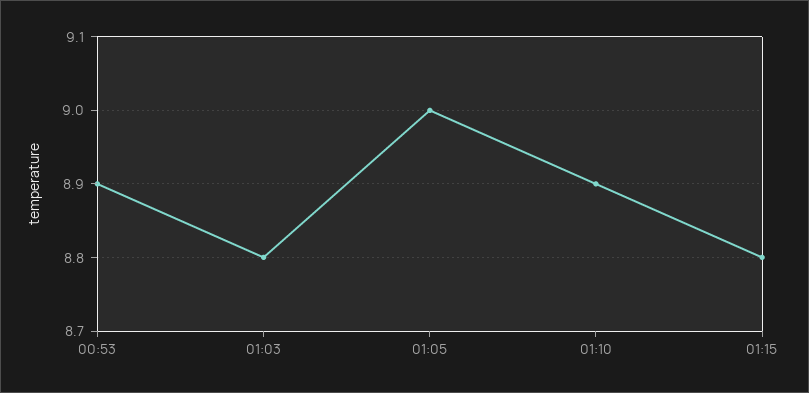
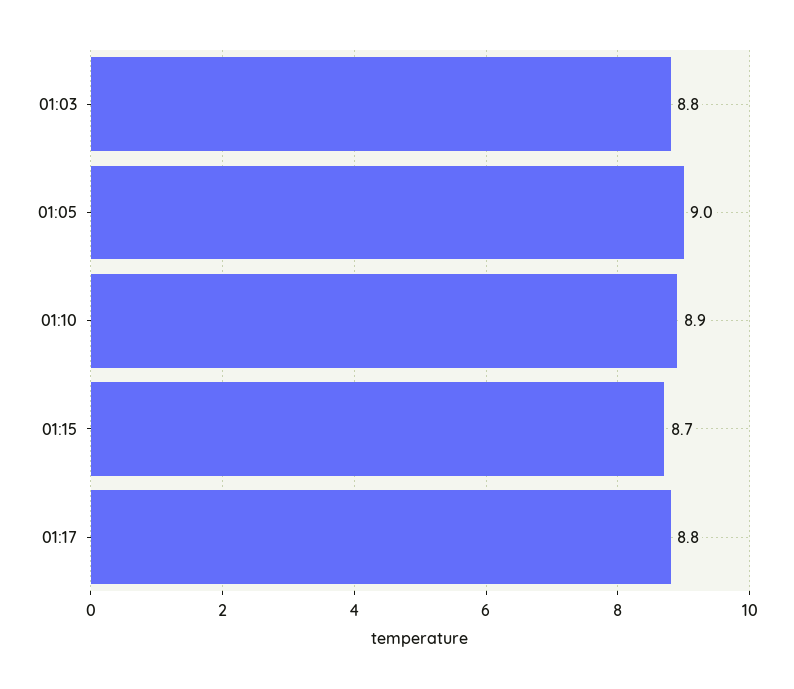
00:53: 8.9 -> none
01:15: 8.8 -> 8.7
01:17: none -> 8.8

